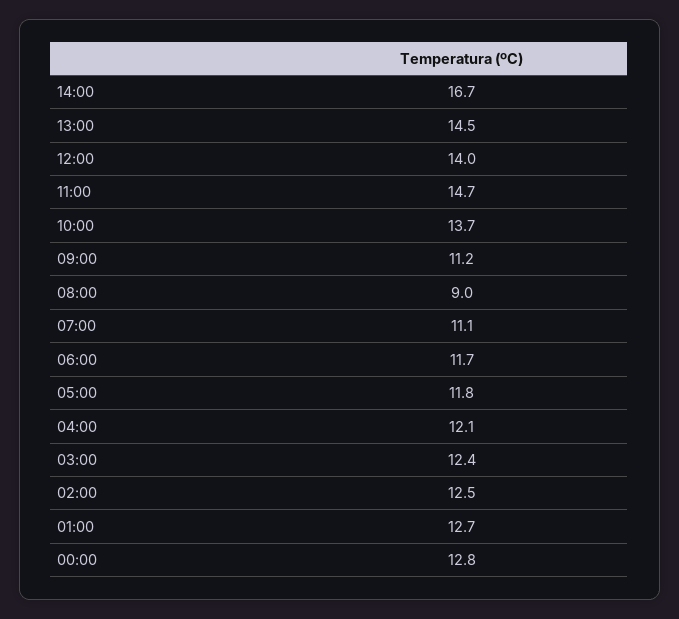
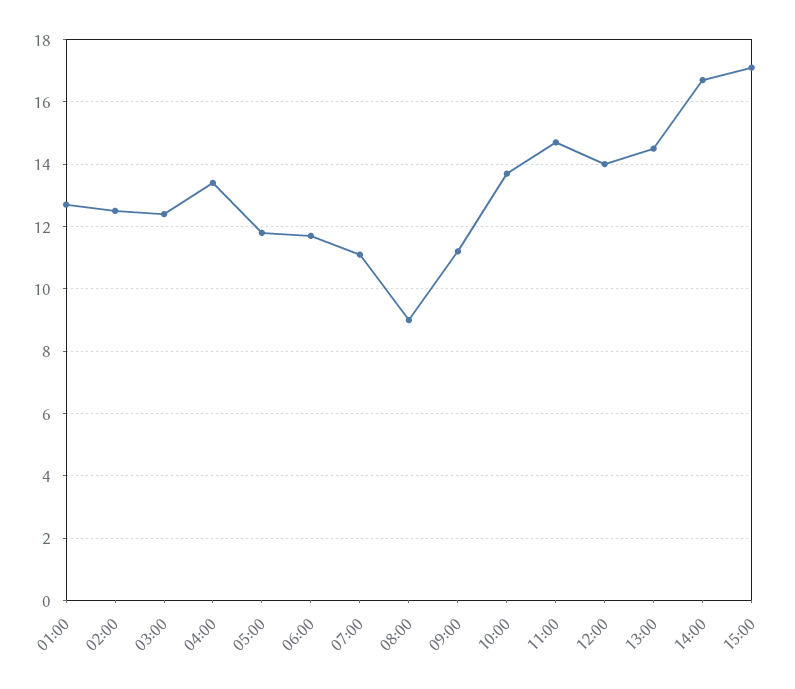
04:00: 12.1 -> 13.5
00:00: 12.8 -> none
15:00: none -> 17

